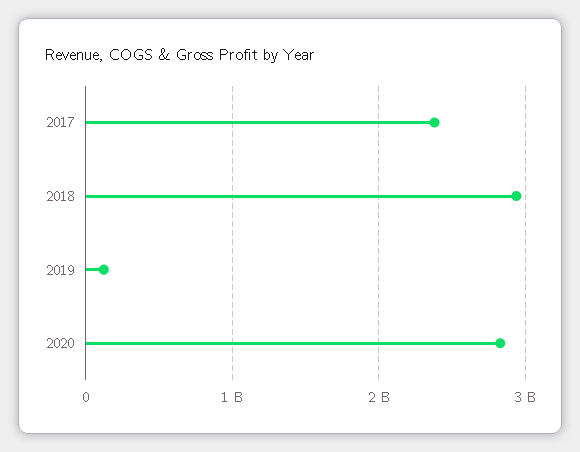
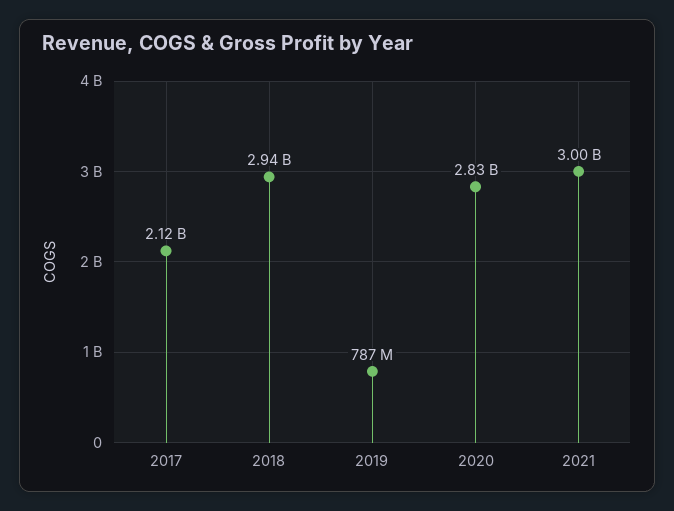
2017: 2400000000 -> 2120000000
2019: 100000000 -> 787000000
2021: none -> 3000000000

